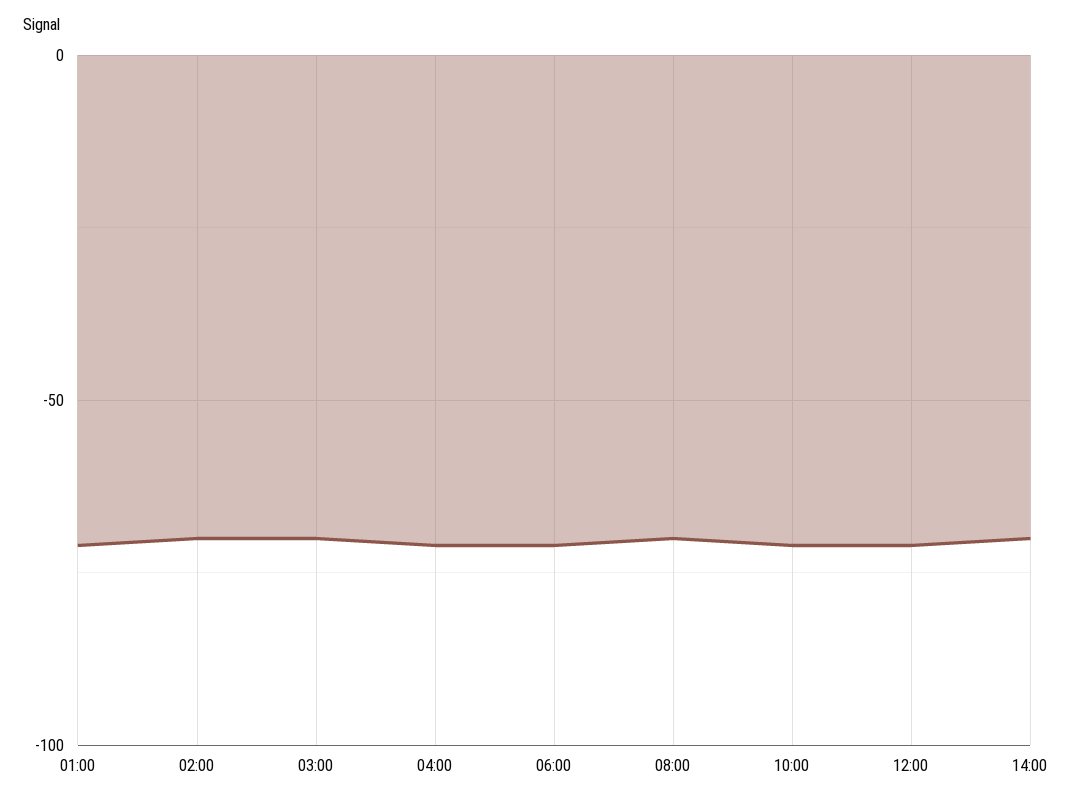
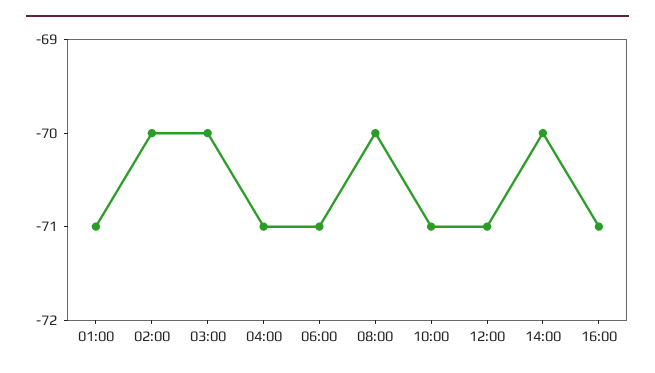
16:00: none -> -71

